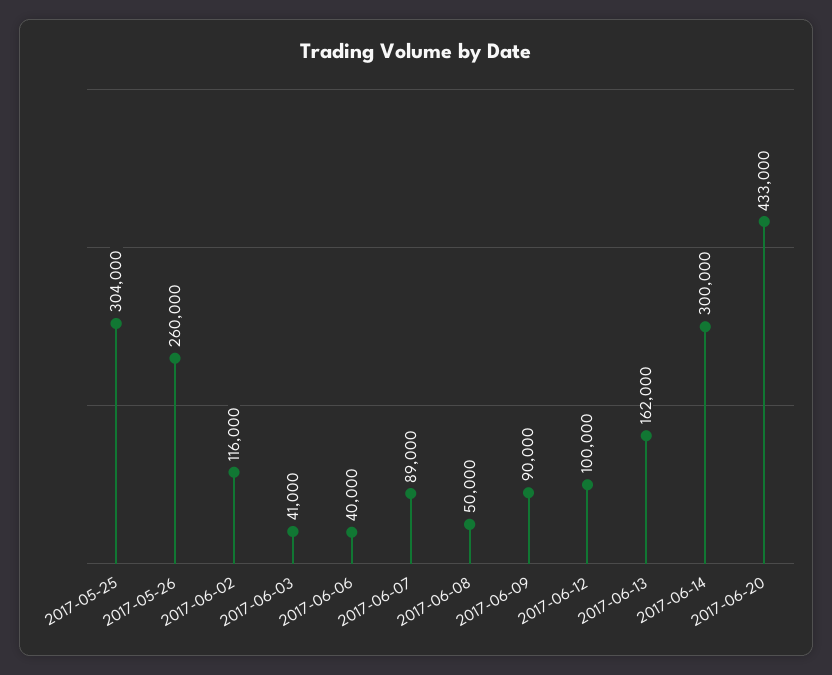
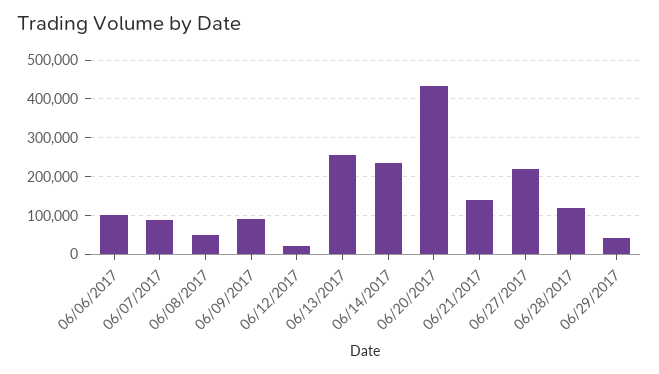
2017-05-25: 304000 -> none
2017-05-26: 260000 -> none
2017-06-02: 116000 -> none
2017-06-03: 41000 -> none
2017-06-06: 40000 -> 100000
2017-06-12: 100000 -> 20000
2017-06-13: 162000 -> 260000
2017-06-14: 300000 -> 240000
06/21/2017: none -> 140000
06/27/2017: none -> 220000
06/28/2017: none -> 120000
06/29/2017: none -> 40000

